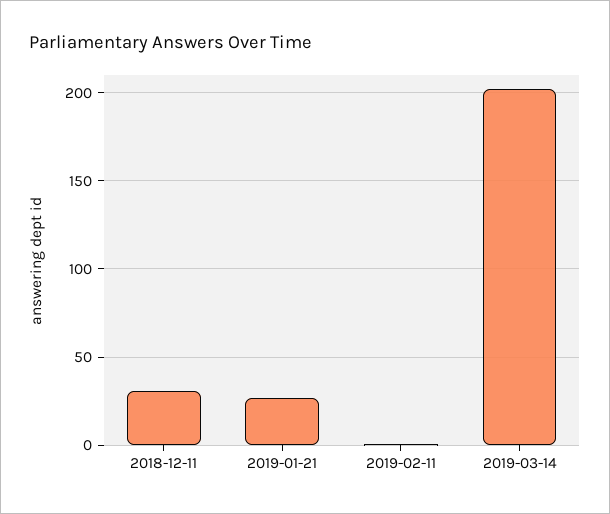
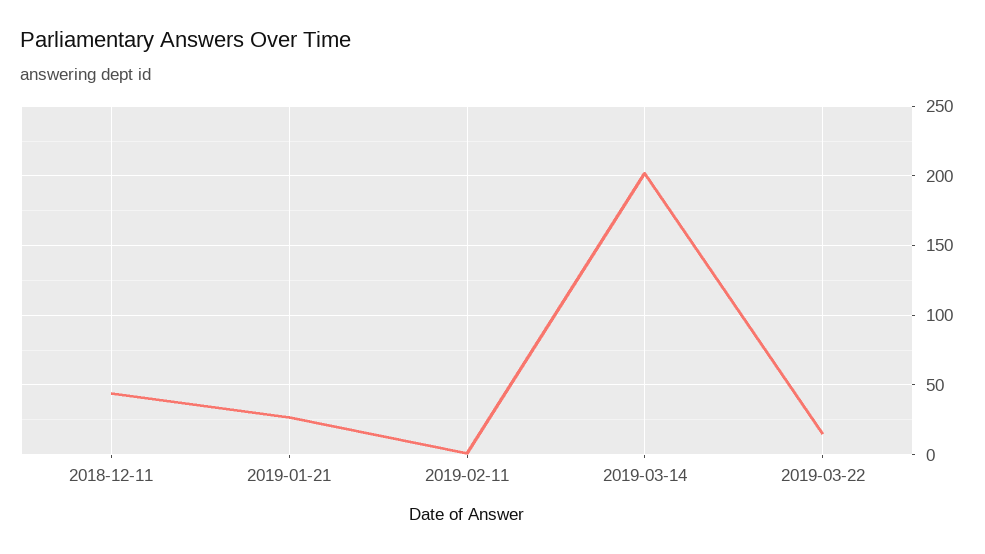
2018-12-11: 30 -> 45
2019-03-22: none -> 15

